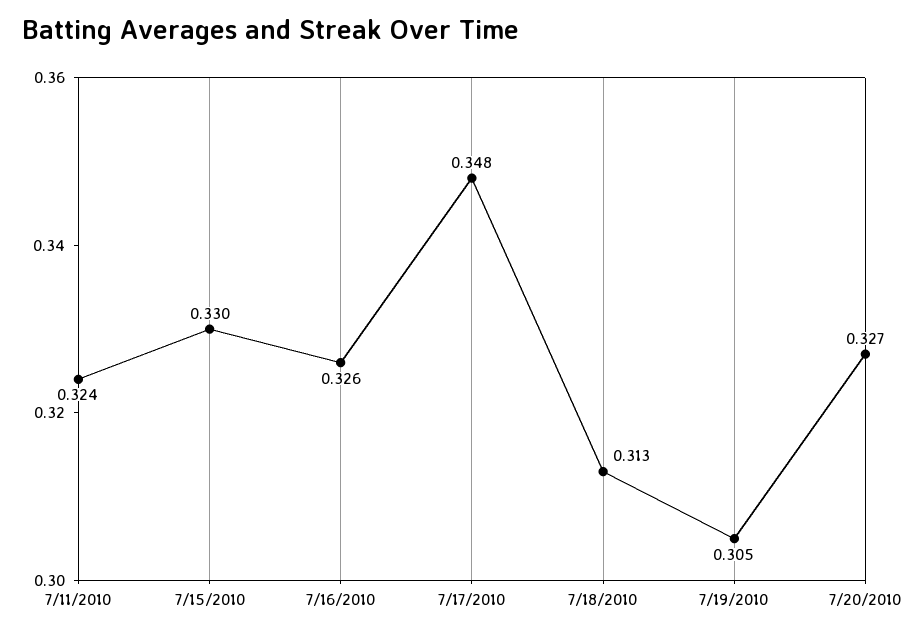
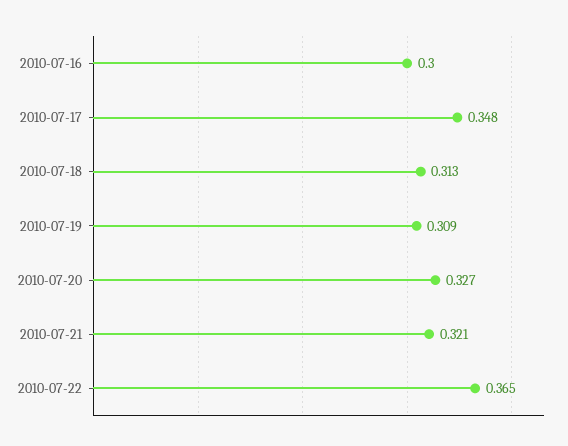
7/11/2010: 0.324 -> none
7/15/2010: 0.33 -> none
7/16/2010: 0.326 -> 0.3
7/19/2010: 0.305 -> 0.309
2010-07-21: none -> 0.321
2010-07-22: none -> 0.365

